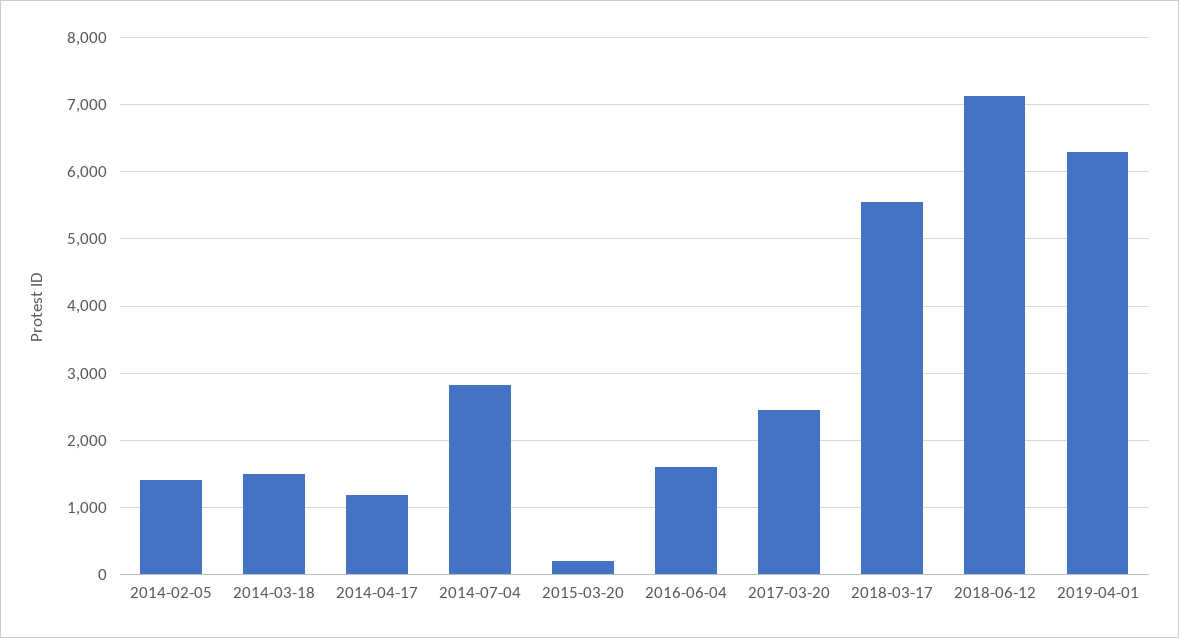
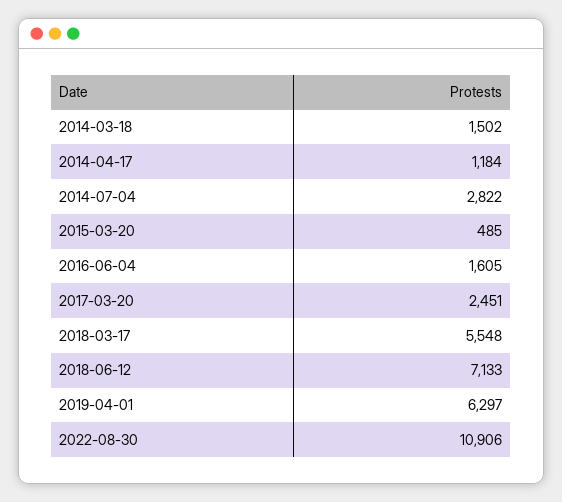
2014-02-05: 1400 -> none
2015-03-20: 200 -> 485
2022-08-30: none -> 10906

